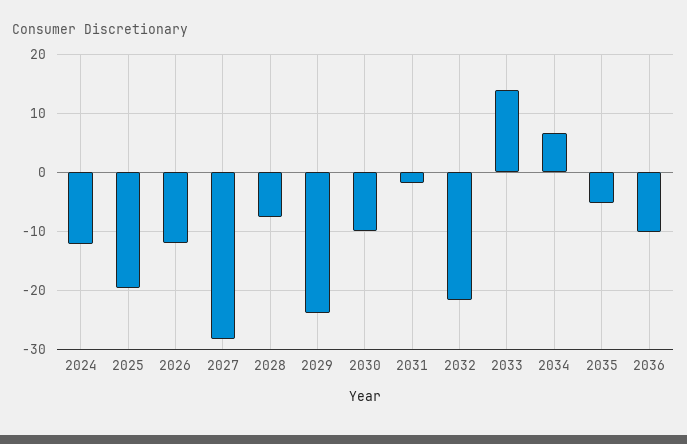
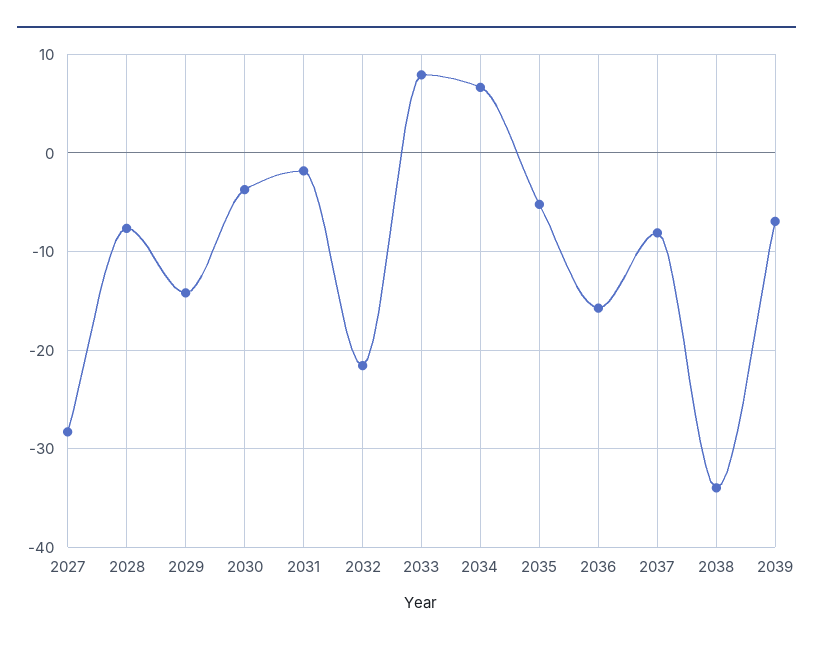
2024: -12 -> none
2025: -20 -> none
2026: -12 -> none
2029: -24 -> -14
2030: -10 -> -4
2033: 14 -> 8
2036: -10 -> -16
2037: none -> -8
2038: none -> -34
2039: none -> -7

